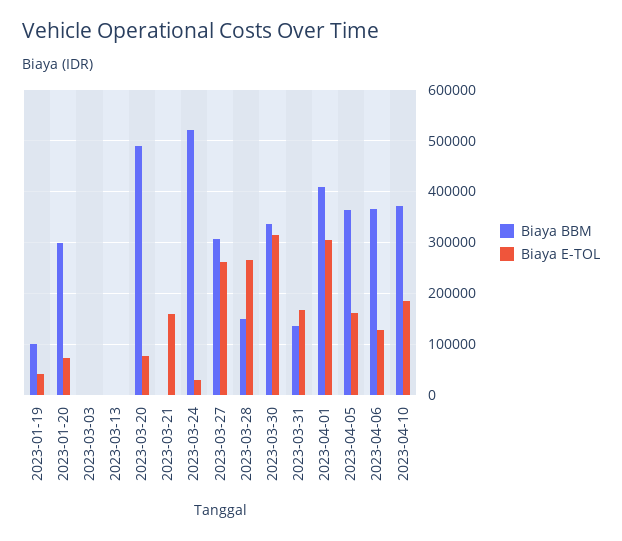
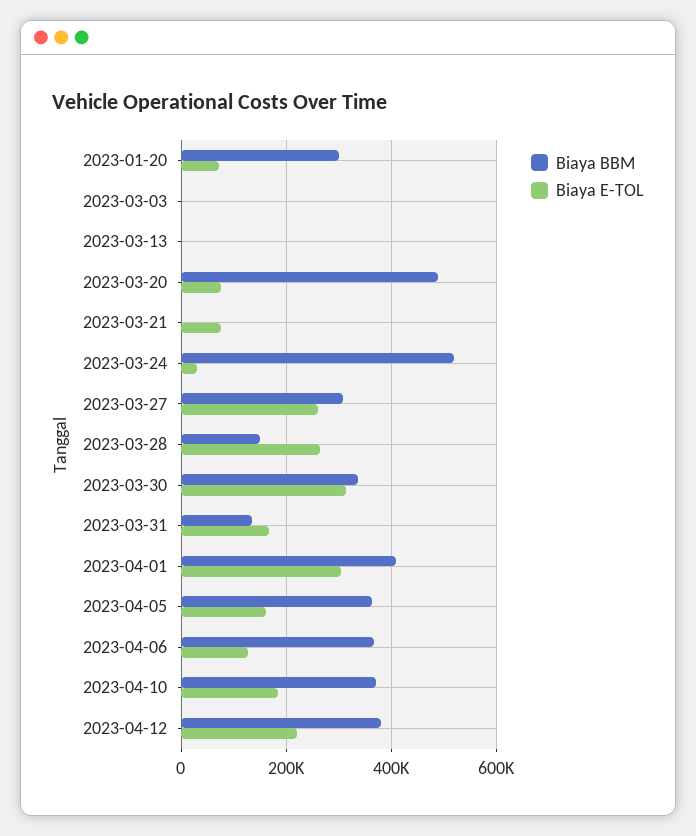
Biaya BBM, 2023-01-19: 100000 -> none
Biaya E-TOL, 2023-01-19: 40000 -> none
Biaya E-TOL, 2023-03-21: 160000 -> 80000
Biaya BBM, 2023-04-12: none -> 380000
Biaya E-TOL, 2023-04-12: none -> 220000

